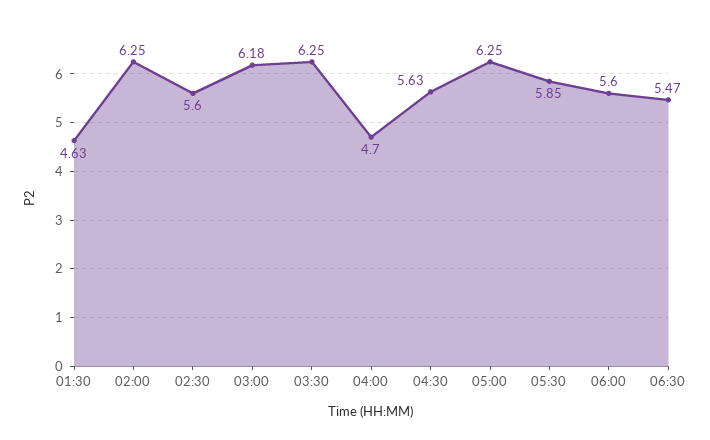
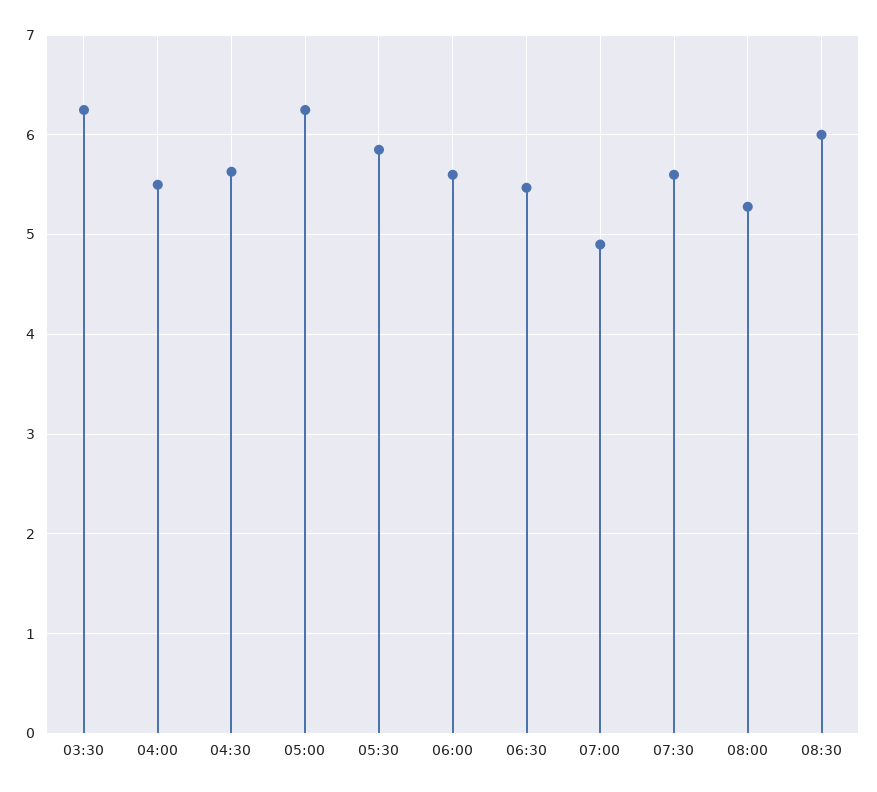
01:30: 4.63 -> none
02:00: 6.25 -> none
02:30: 5.6 -> none
03:00: 6.18 -> none
04:00: 4.7 -> 5.5
07:00: none -> 4.9
07:30: none -> 5.6
08:00: none -> 5.3
08:30: none -> 6

